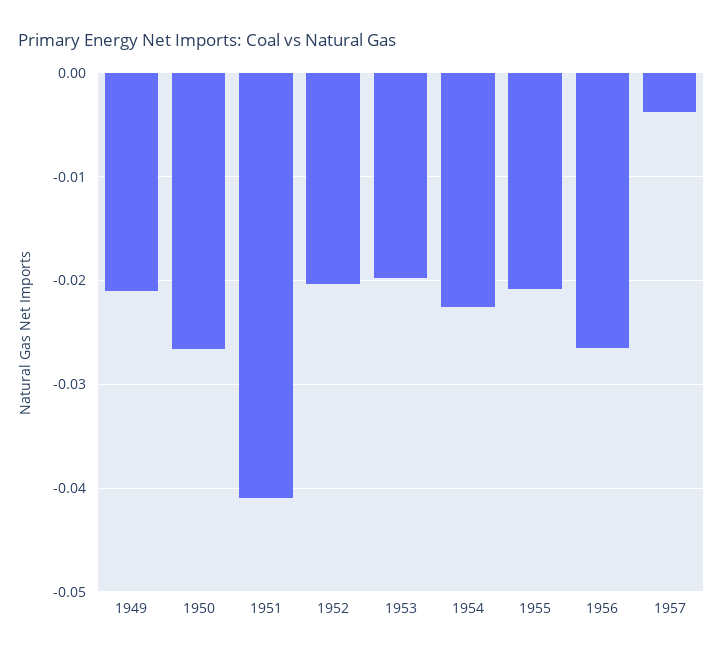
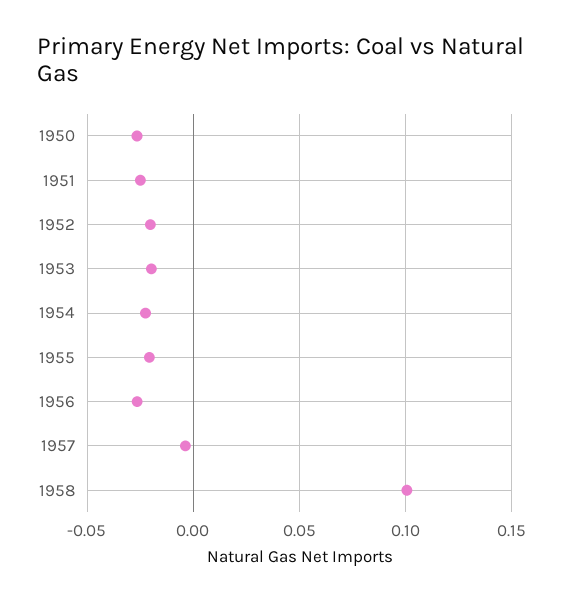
1949: -0.021 -> none
1951: -0.041 -> -0.025
1958: none -> 0.1

